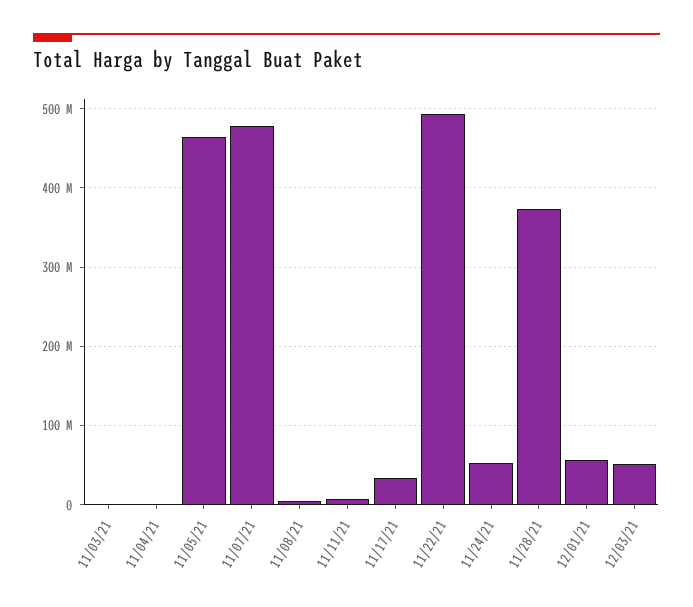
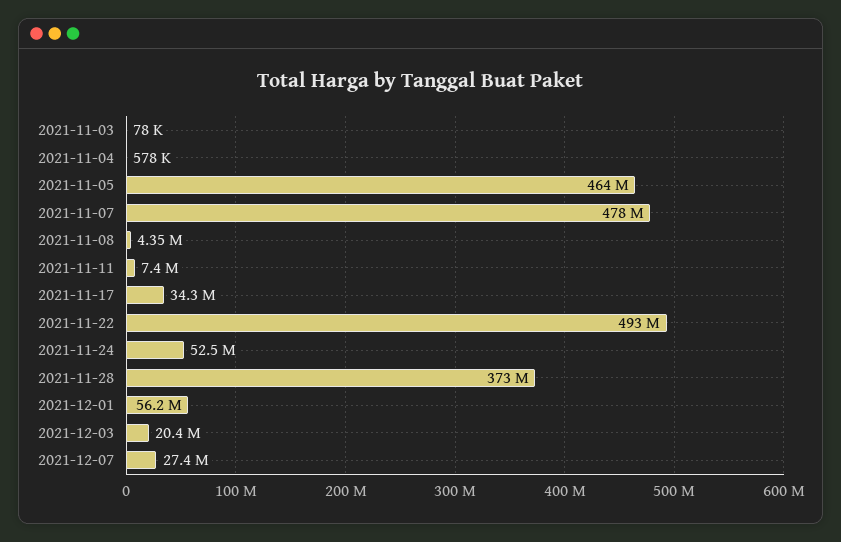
12/03/21: 50000000 -> 20400000
2021-12-07: none -> 27400000

